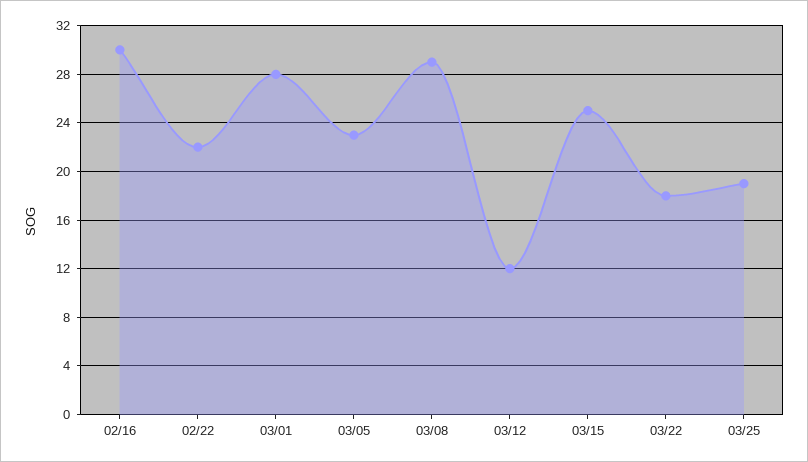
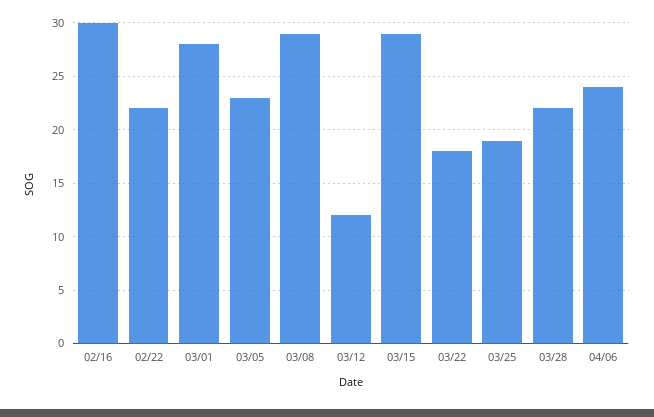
03/15: 25 -> 29
03/28: none -> 22
04/06: none -> 24

